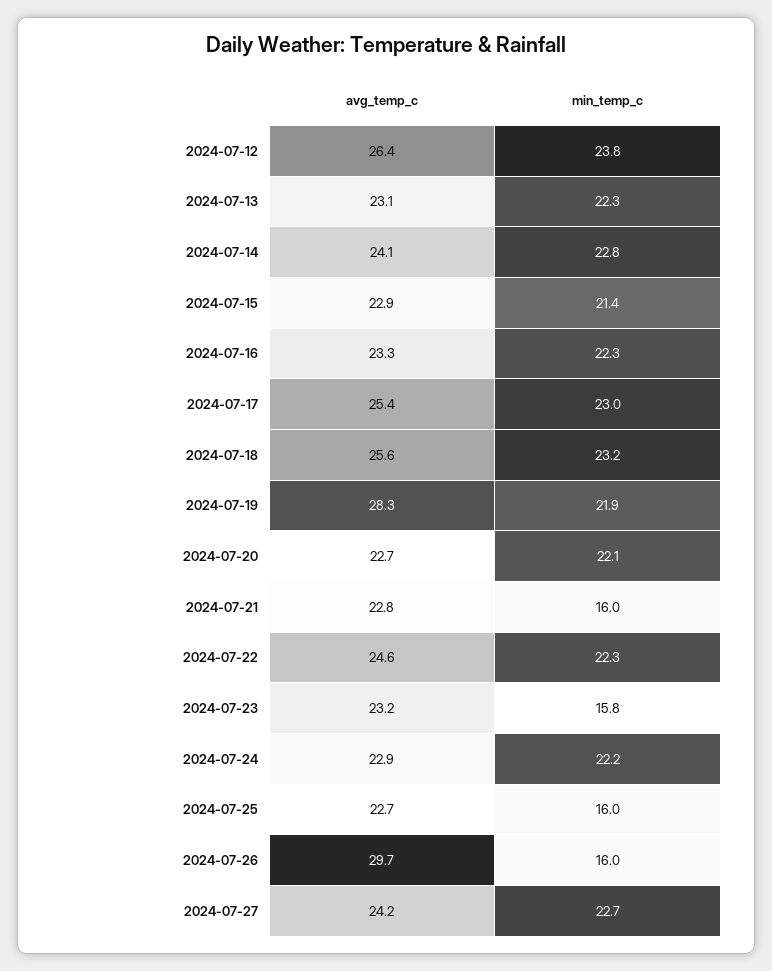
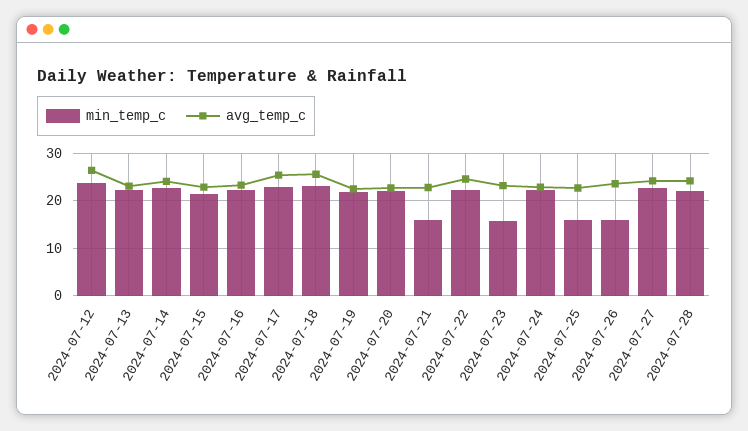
avg_temp_c, 2024-07-19: 28.3 -> 22
avg_temp_c, 2024-07-26: 29.7 -> 24
min_temp_c, 2024-07-28: none -> 22
avg_temp_c, 2024-07-28: none -> 24

